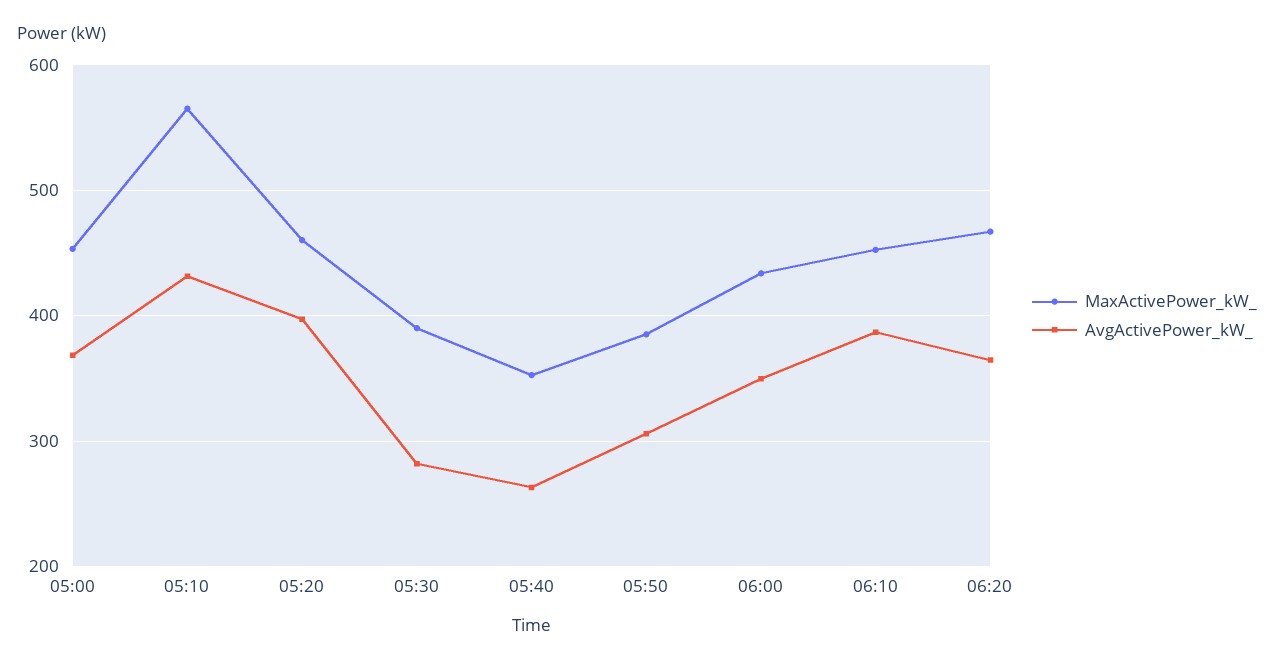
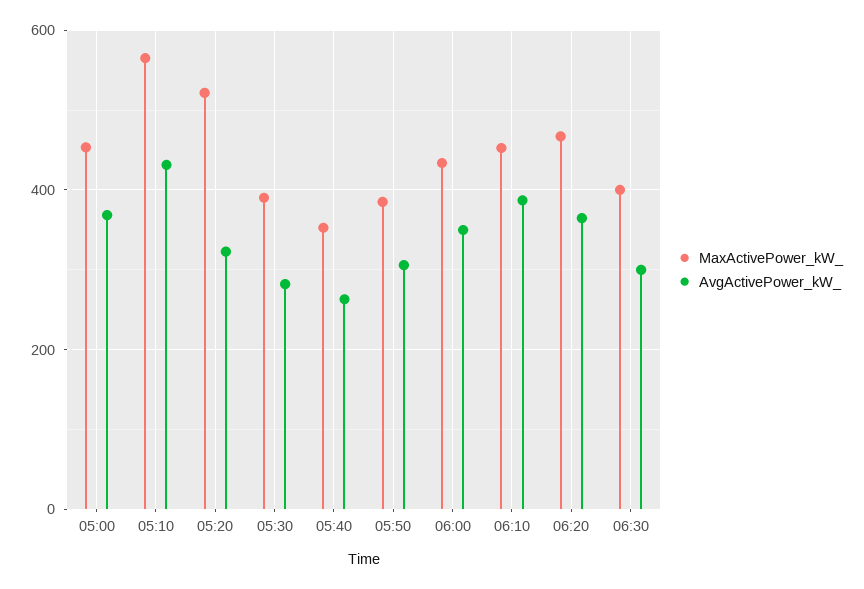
MaxActivePower_kW_, 05:20: 460 -> 520
AvgActivePower_kW_, 05:20: 400 -> 320
MaxActivePower_kW_, 06:30: none -> 400
AvgActivePower_kW_, 06:30: none -> 300

